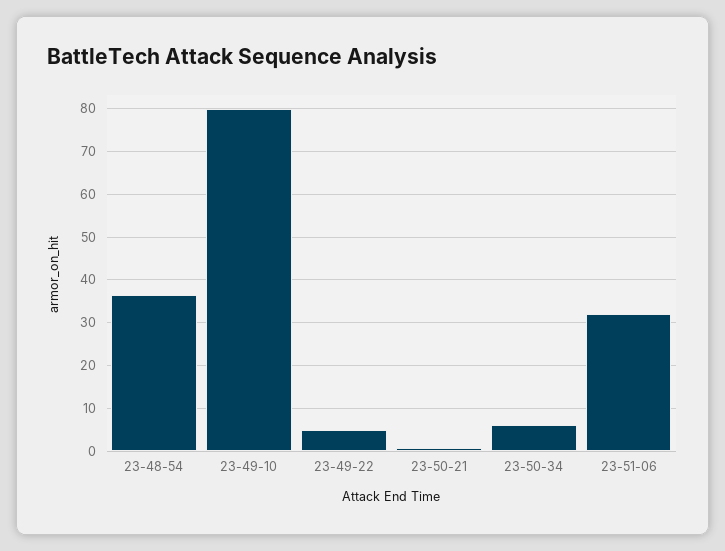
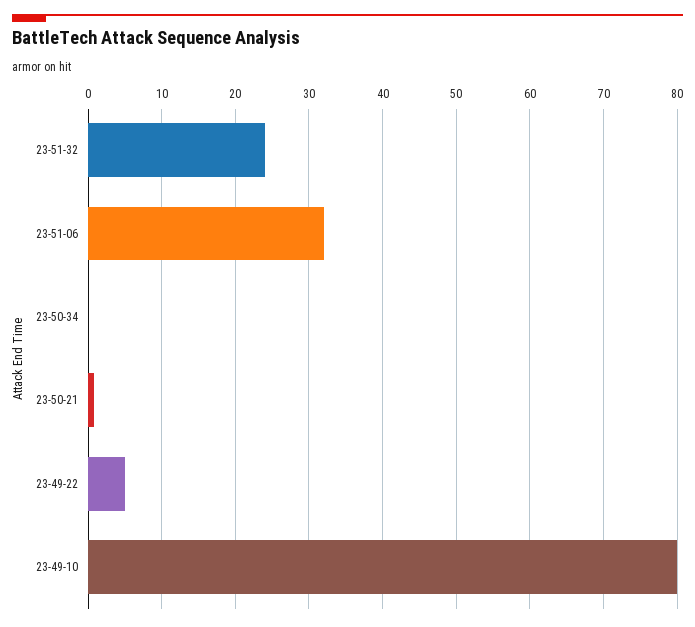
23-48-54: 36 -> none
23-50-34: 6 -> 0
23-51-32: none -> 24

